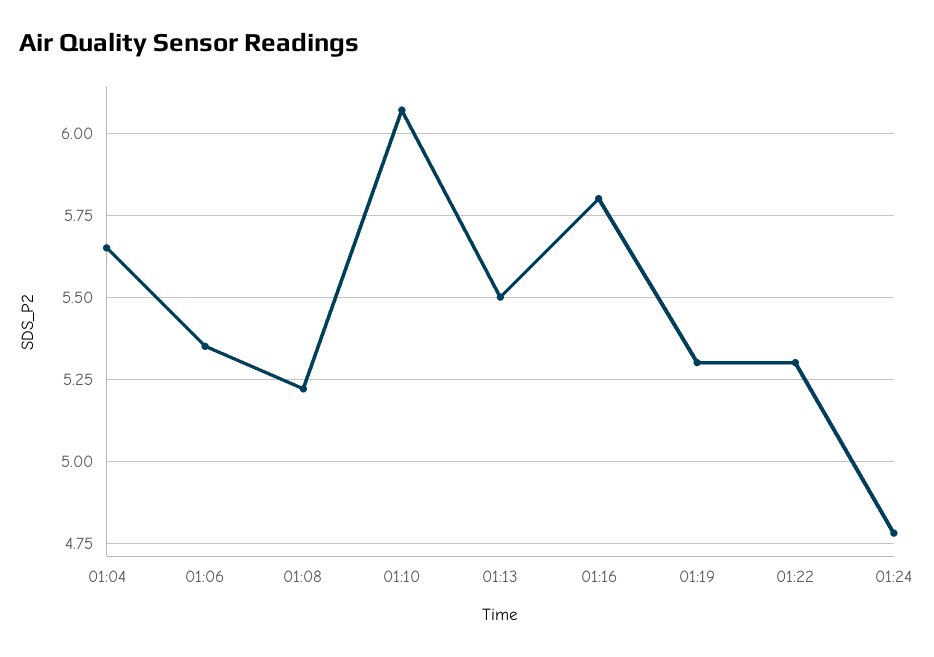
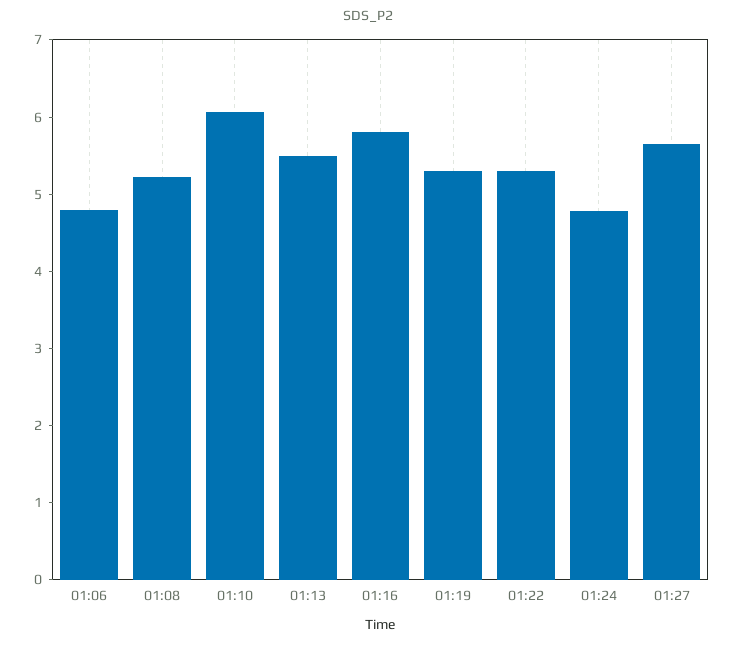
01:04: 5.65 -> none
01:06: 5.35 -> 4.8
01:27: none -> 5.6

